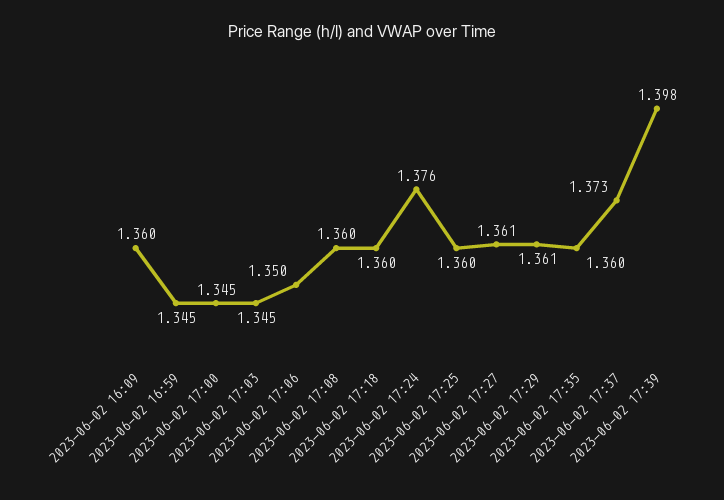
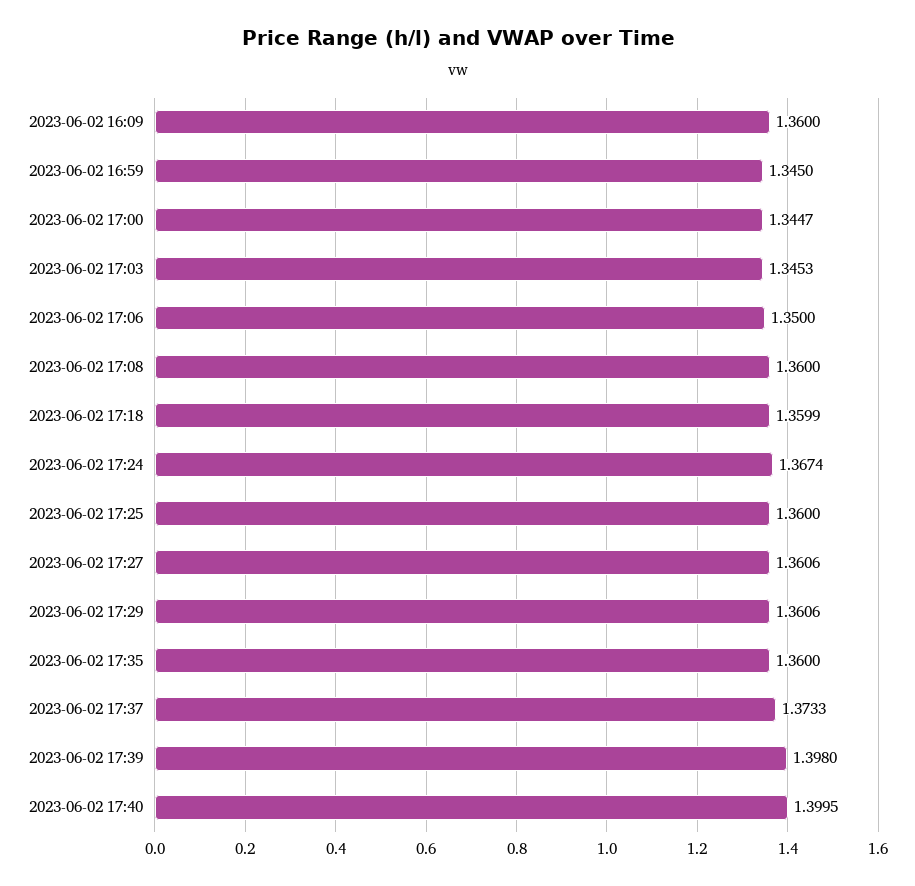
2023-06-02 17:24: 1.376 -> 1.3674
2023-06-02 17:40: none -> 1.3995

